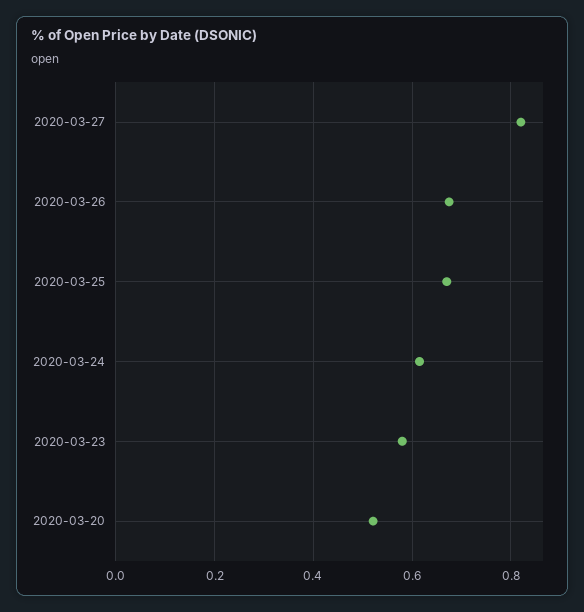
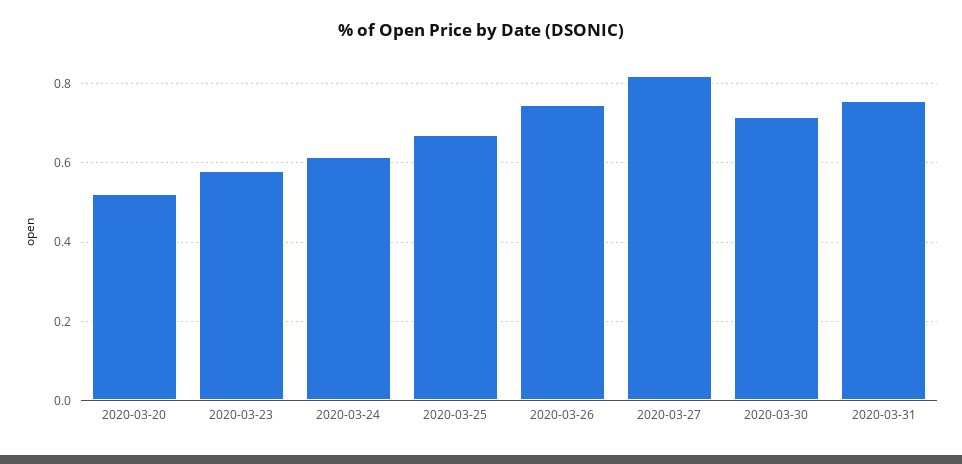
2020-03-26: 0.68 -> 0.74
2020-03-30: none -> 0.72
2020-03-31: none -> 0.76

